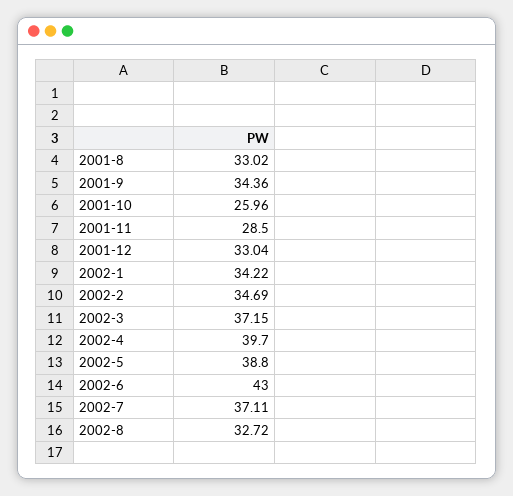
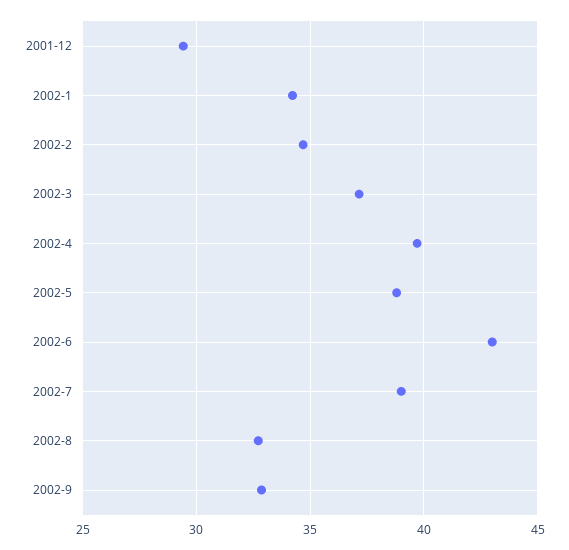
2001-8: 33.02 -> none
2001-9: 34.36 -> none
2001-10: 25.96 -> none
2001-11: 28.5 -> none
2001-12: 33.04 -> 29.5
2002-7: 37.11 -> 39
2002-9: none -> 33

